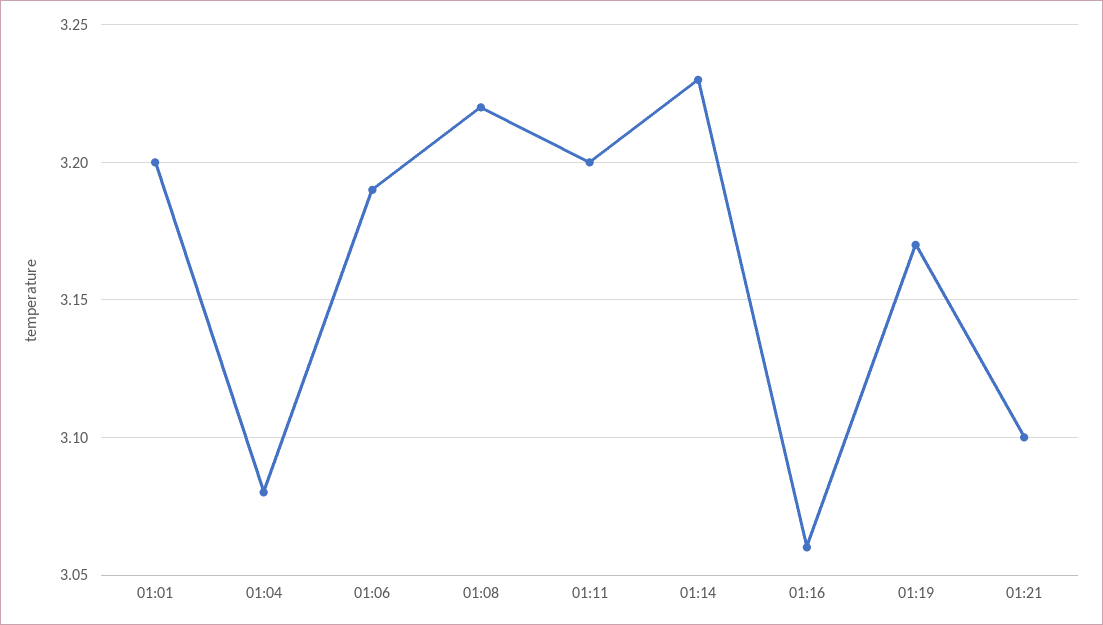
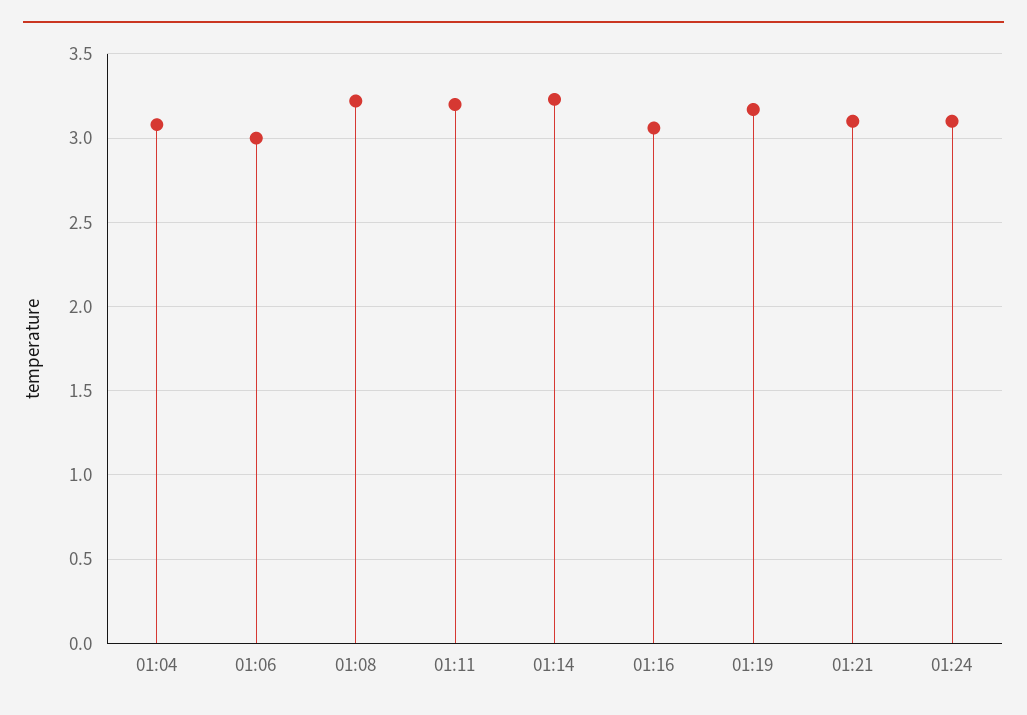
01:01: 3.2 -> none
01:06: 3.19 -> 3
01:24: none -> 3.1

